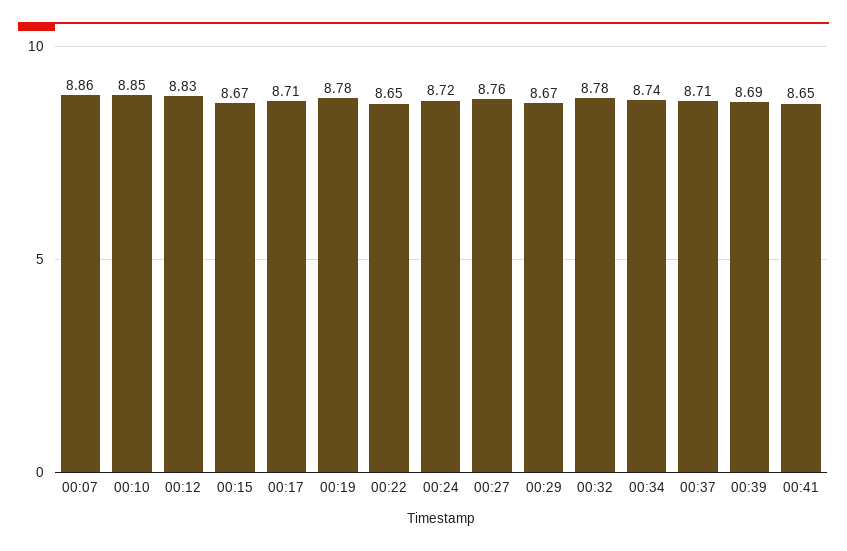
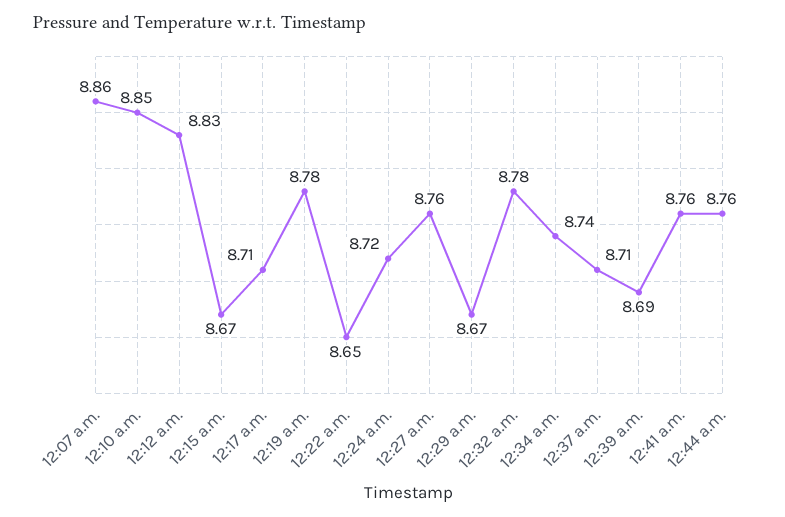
00:41: 8.65 -> 8.76
12:44 a.m.: none -> 8.76

